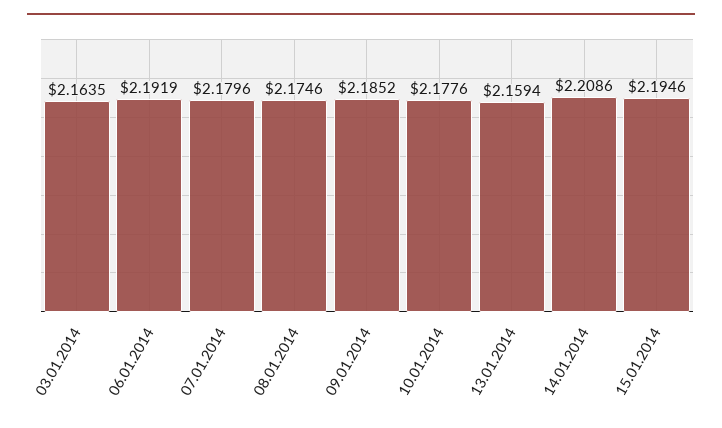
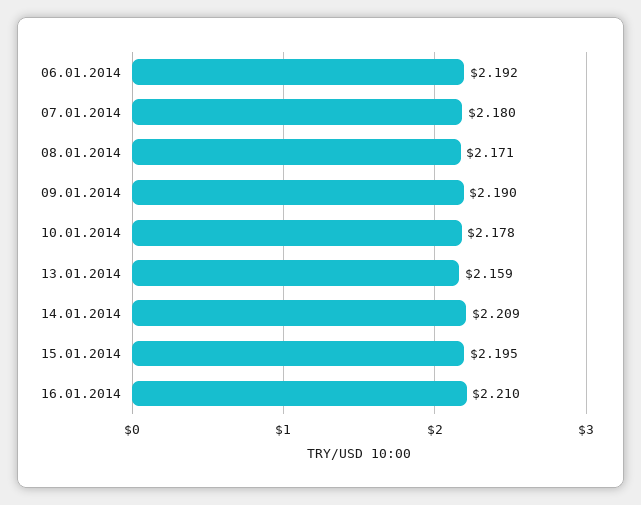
03.01.2014: 2.1635 -> none
08.01.2014: 2.1746 -> 2.171
09.01.2014: 2.1852 -> 2.19
16.01.2014: none -> 2.21

